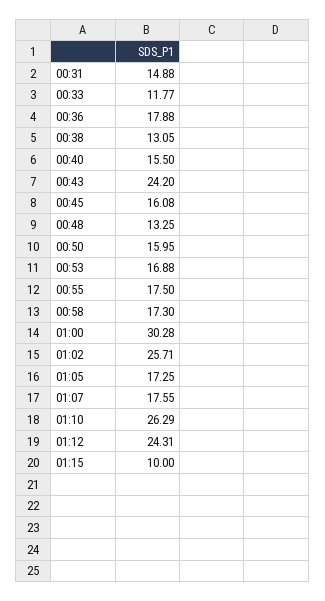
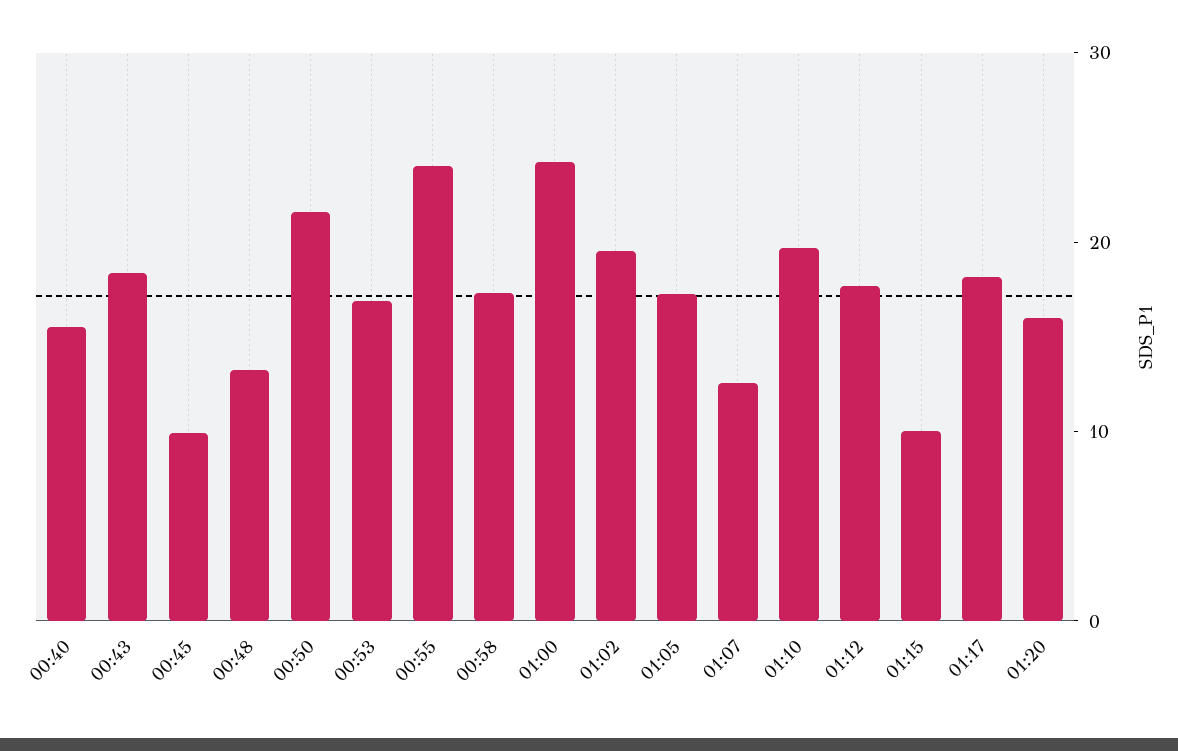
00:31: 14.88 -> none
00:33: 11.77 -> none
00:36: 17.88 -> none
00:38: 13.05 -> none
00:43: 24.2 -> 18
00:45: 16.08 -> 10
00:50: 15.95 -> 22
00:55: 17.5 -> 24
01:00: 30.28 -> 24
01:02: 25.71 -> 20
01:07: 17.55 -> 12
01:10: 26.29 -> 20
01:12: 24.31 -> 18
01:17: none -> 18
01:20: none -> 16

